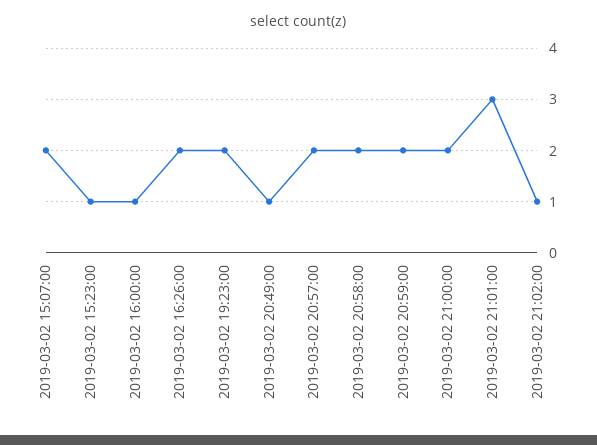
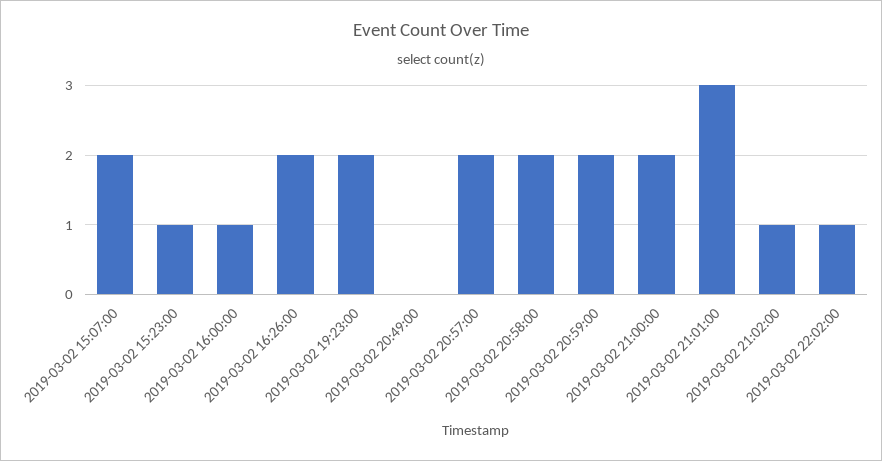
2019-03-02 20:49:00: 1 -> 0
2019-03-02 22:02:00: none -> 1

